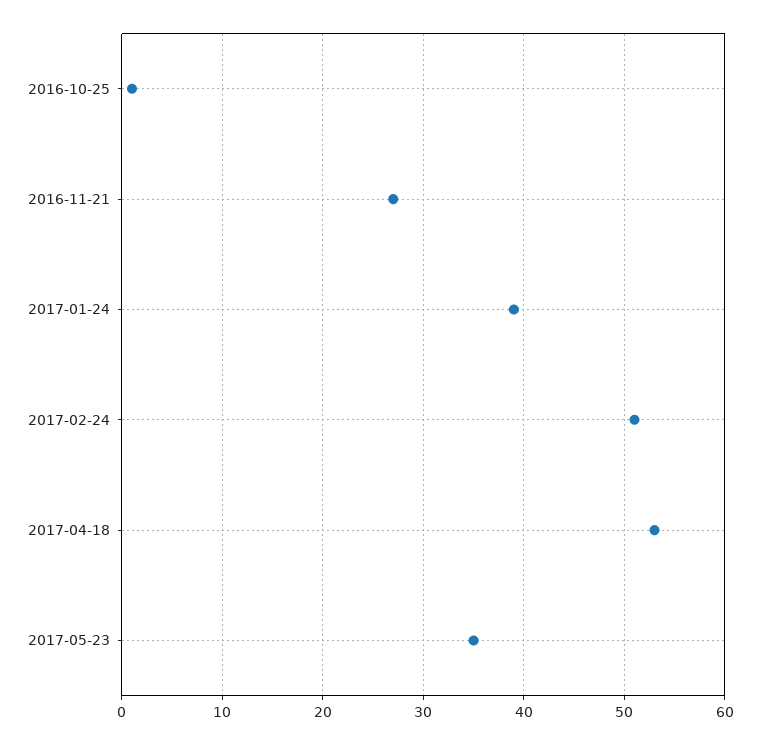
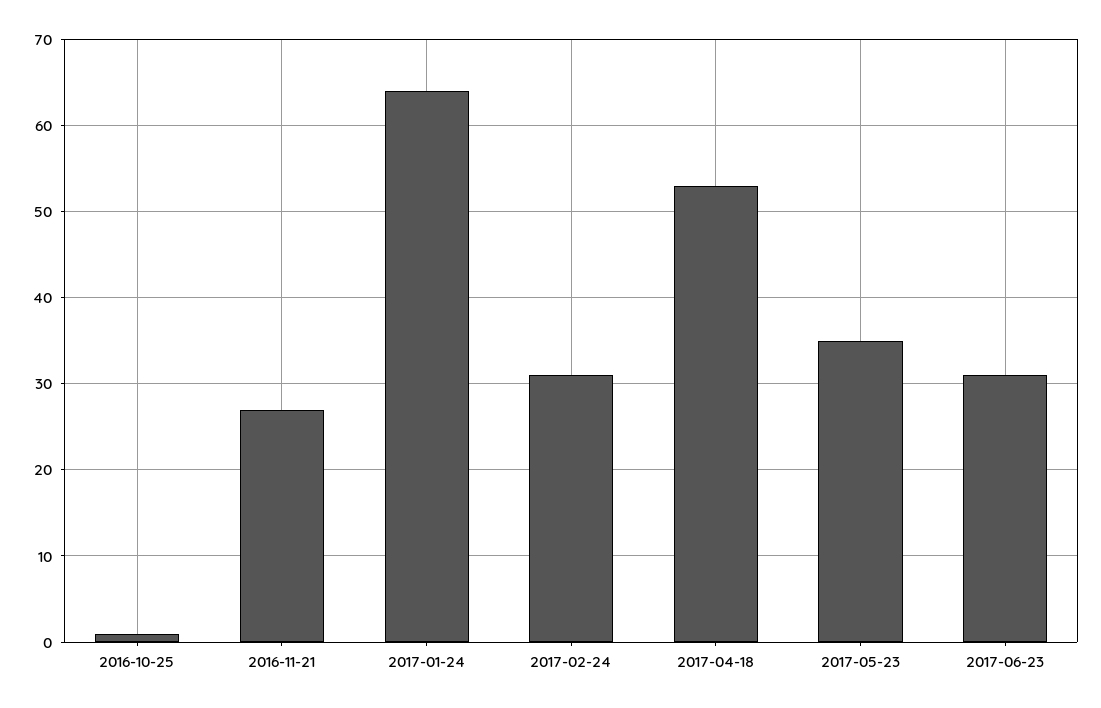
2017-01-24: 39 -> 64
2017-02-24: 51 -> 31
2017-06-23: none -> 31

